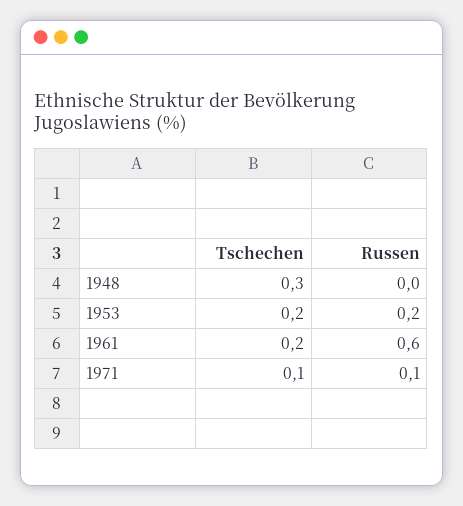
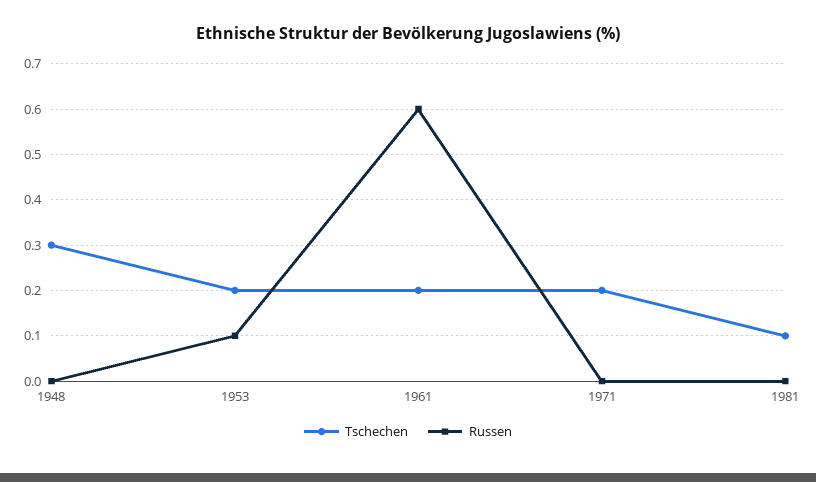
Russen, 1953: 0.2 -> 0.1
Tschechen, 1971: 0.1 -> 0.2
Russen, 1971: 0.1 -> 0
Tschechen, 1981: none -> 0.1
Russen, 1981: none -> 0

